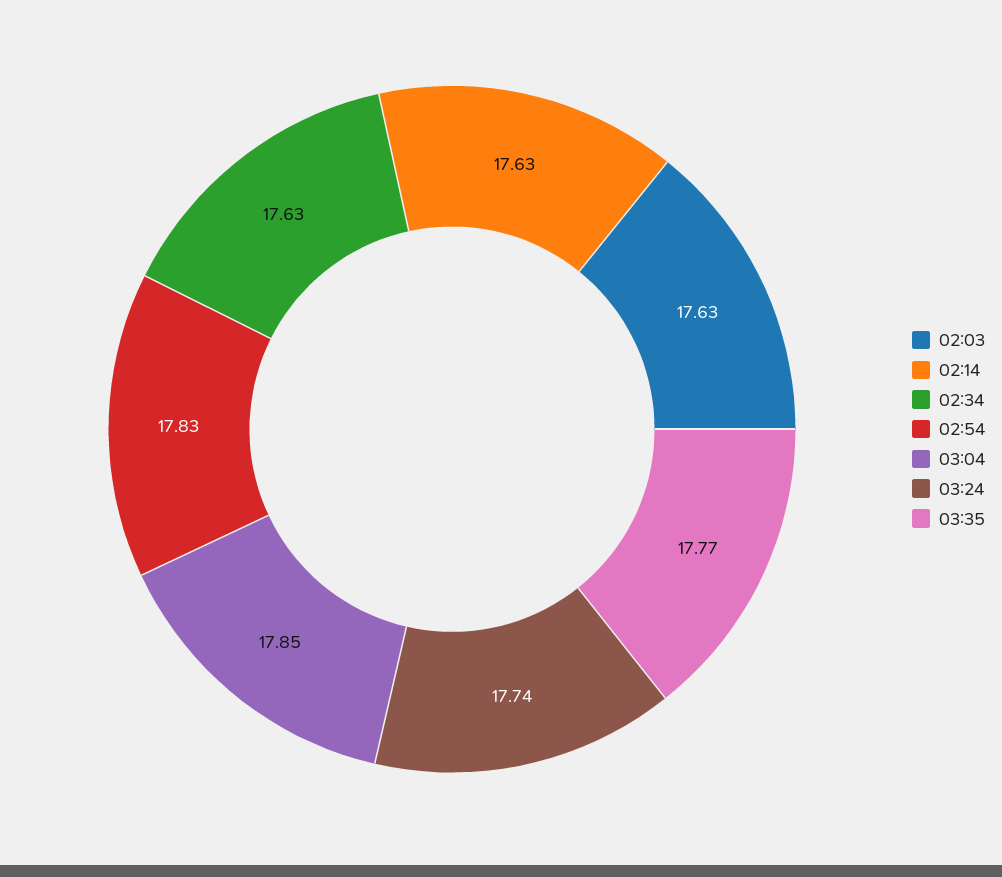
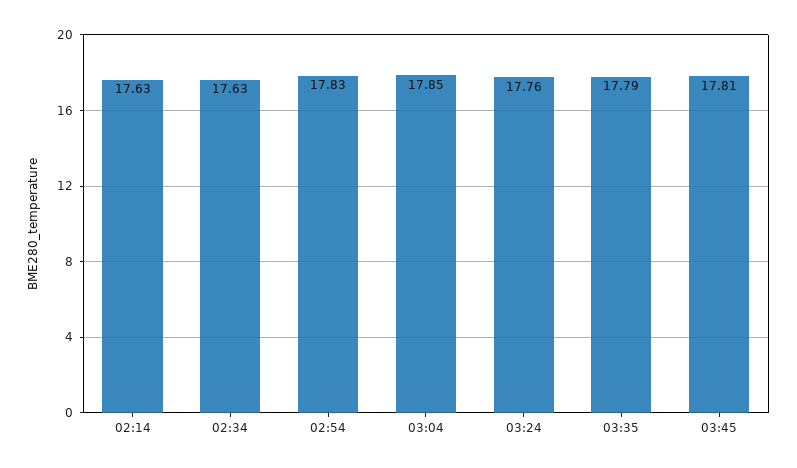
02:03: 17.63 -> none
03:24: 17.74 -> 17.76
03:35: 17.77 -> 17.79
03:45: none -> 17.81

